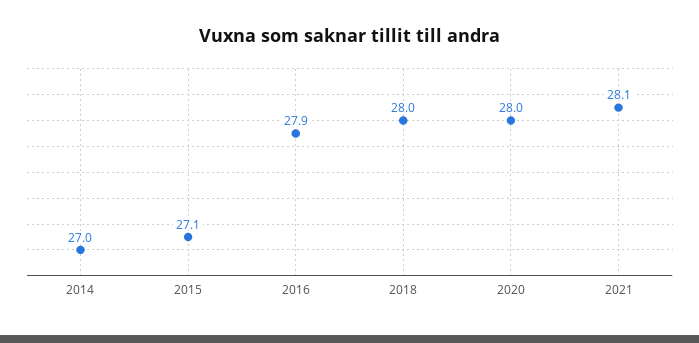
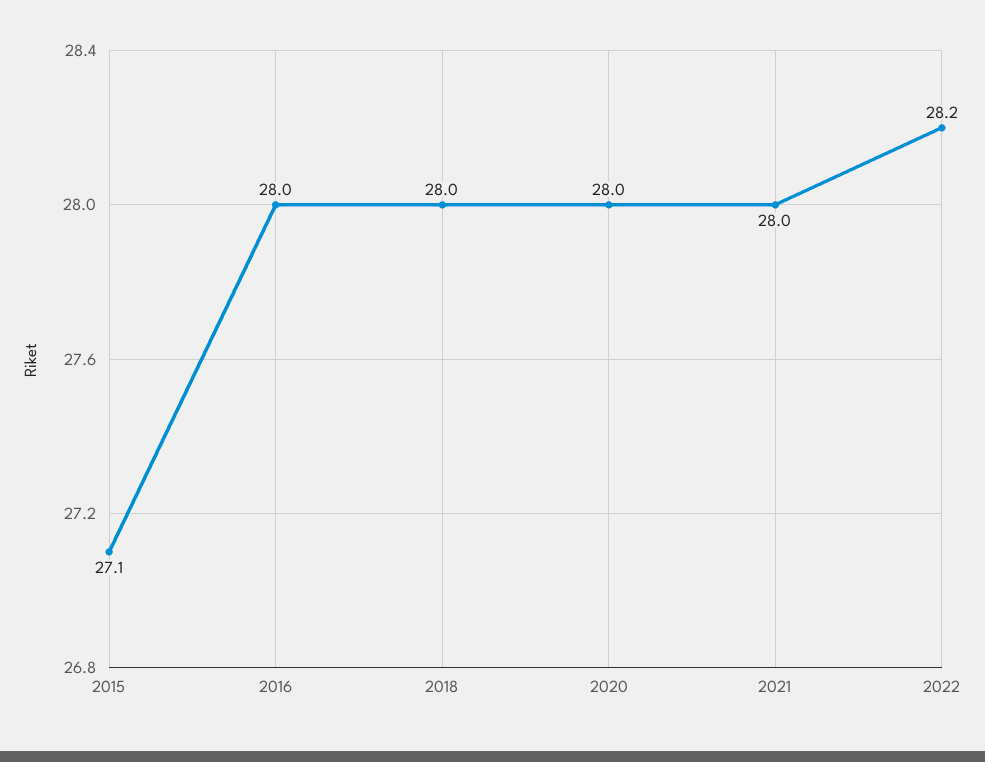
2014: 27 -> none
2016: 27.9 -> 28
2021: 28.1 -> 28
2022: none -> 28.2

